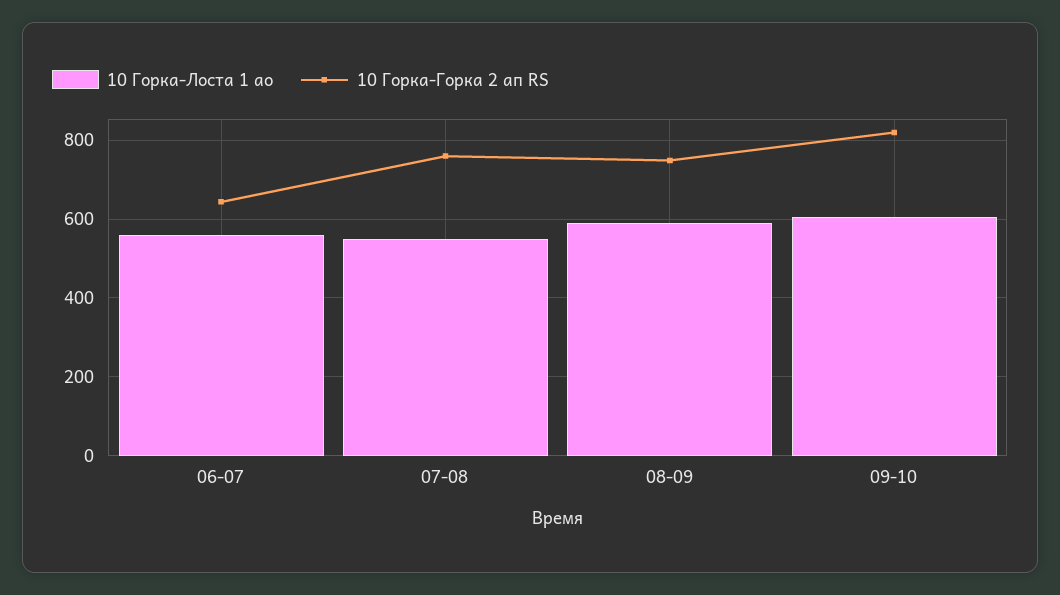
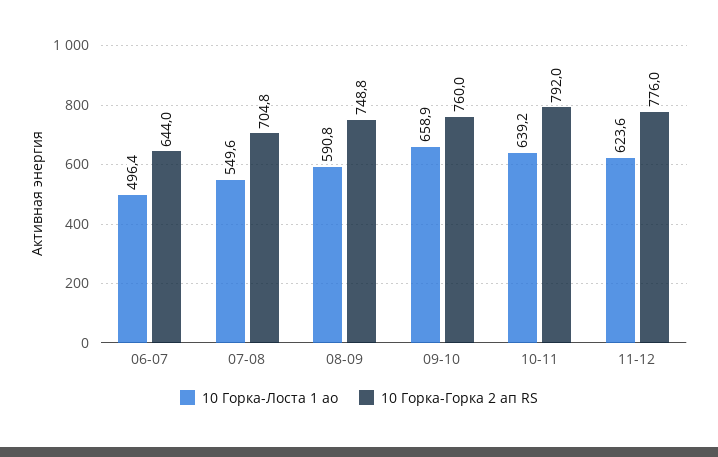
10 Горка-Лоста 1 ао, 06-07: 560 -> 496.4
10 Горка-Горка 2 ап RS, 07-08: 760 -> 704.8
10 Горка-Лоста 1 ао, 09-10: 600 -> 658.9
10 Горка-Горка 2 ап RS, 09-10: 820 -> 760
10 Горка-Лоста 1 ао, 10-11: none -> 639.2
10 Горка-Горка 2 ап RS, 10-11: none -> 792
10 Горка-Лоста 1 ао, 11-12: none -> 623.6
10 Горка-Горка 2 ап RS, 11-12: none -> 776

